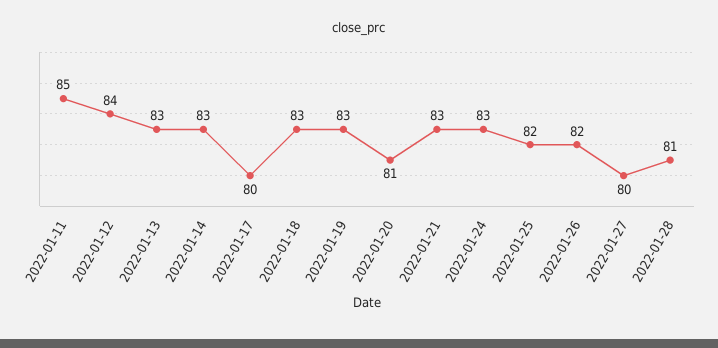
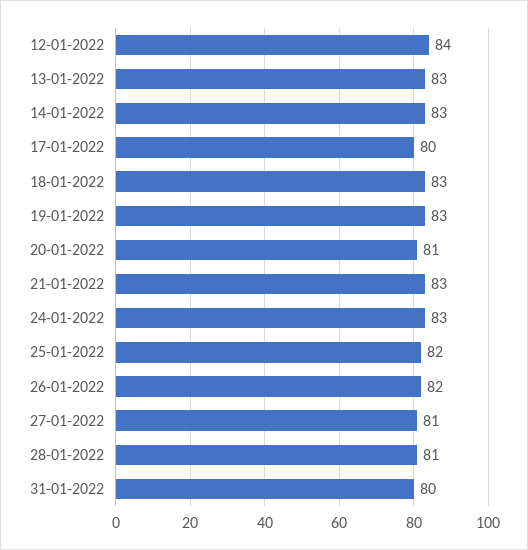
2022-01-11: 85 -> none
2022-01-27: 80 -> 81
31-01-2022: none -> 80

